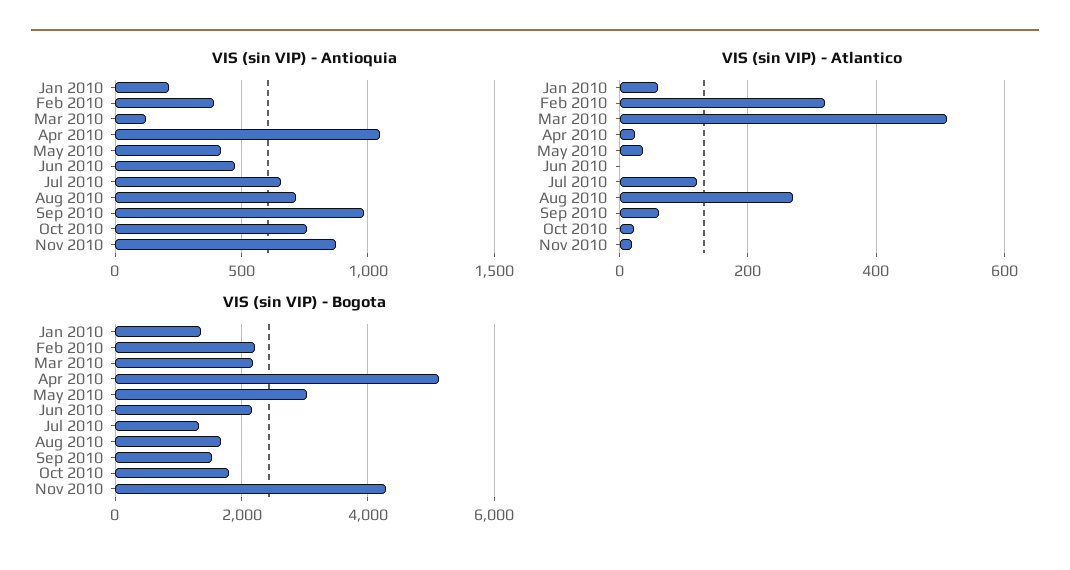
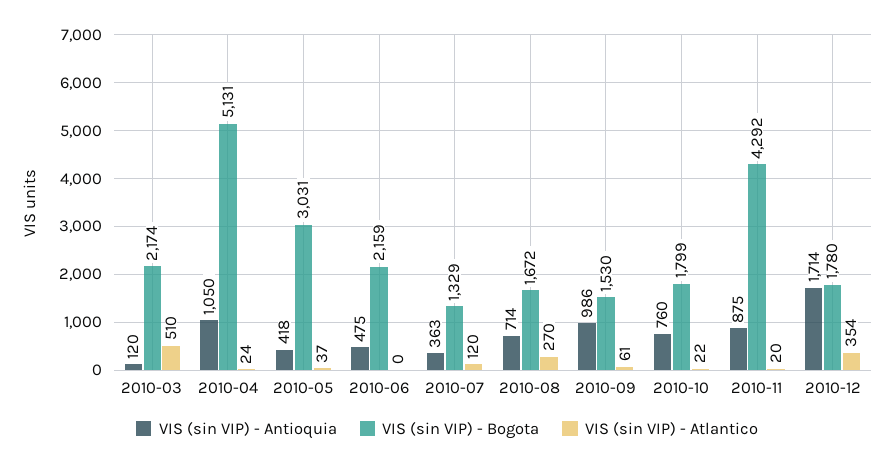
VIS (sin VIP) - Antioquia, Jan 2010: 200 -> none
VIS (sin VIP) - Antioquia, Feb 2010: 400 -> none
VIS (sin VIP) - Antioquia, Jul 2010: 650 -> 363
VIS (sin VIP) - Atlantico, Jan 2010: 60 -> none
VIS (sin VIP) - Atlantico, Feb 2010: 320 -> none
VIS (sin VIP) - Bogota, Jan 2010: 1400 -> none
VIS (sin VIP) - Bogota, Feb 2010: 2200 -> none
VIS (sin VIP) - Antioquia, 2010-12: none -> 1714
VIS (sin VIP) - Bogota, 2010-12: none -> 1780
VIS (sin VIP) - Atlantico, 2010-12: none -> 354

